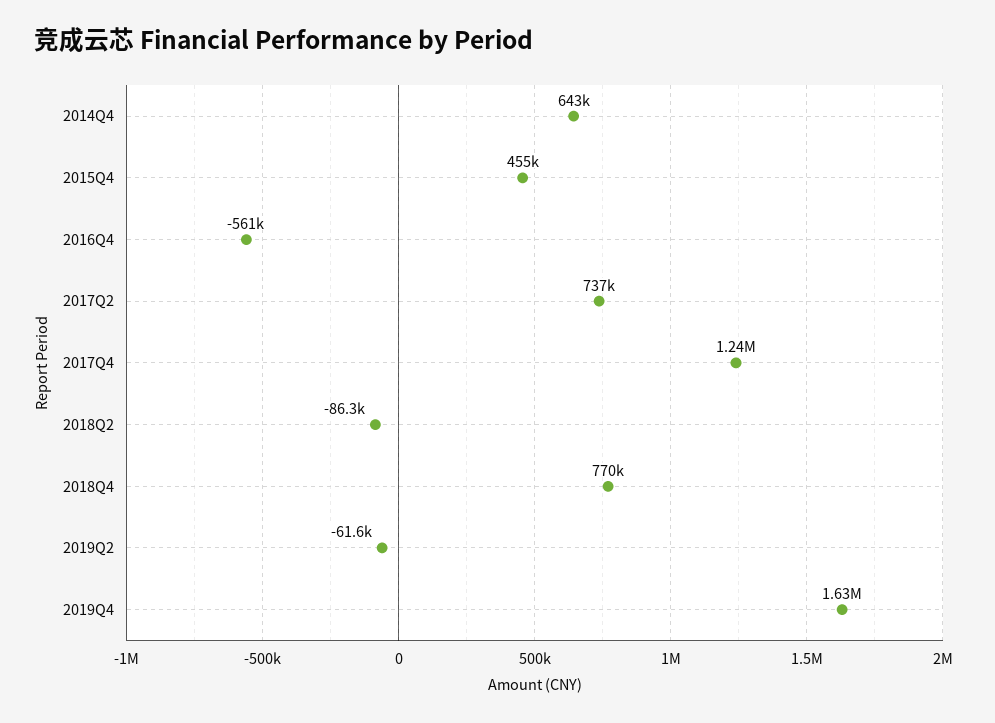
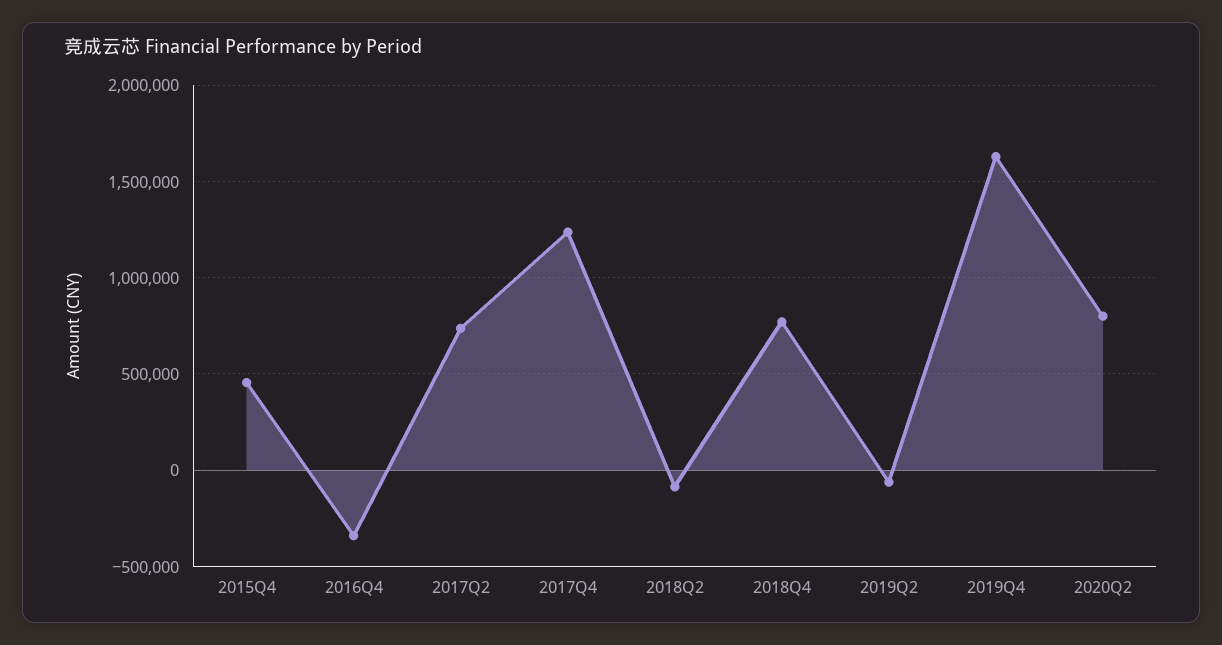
2014Q4: 643000 -> none
2016Q4: -561000 -> -350000
2020Q2: none -> 800000

